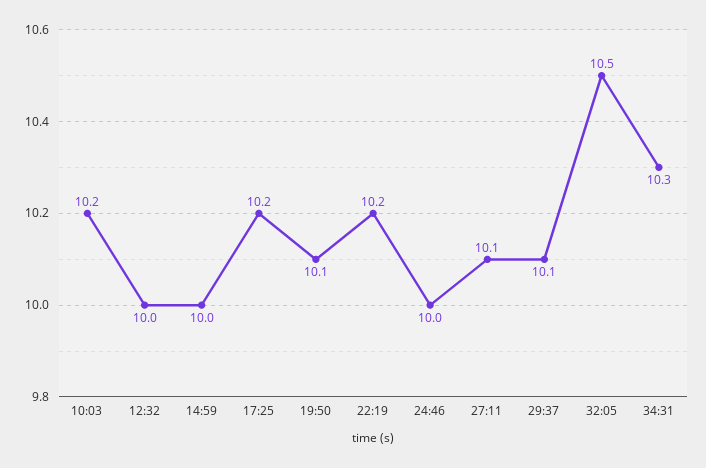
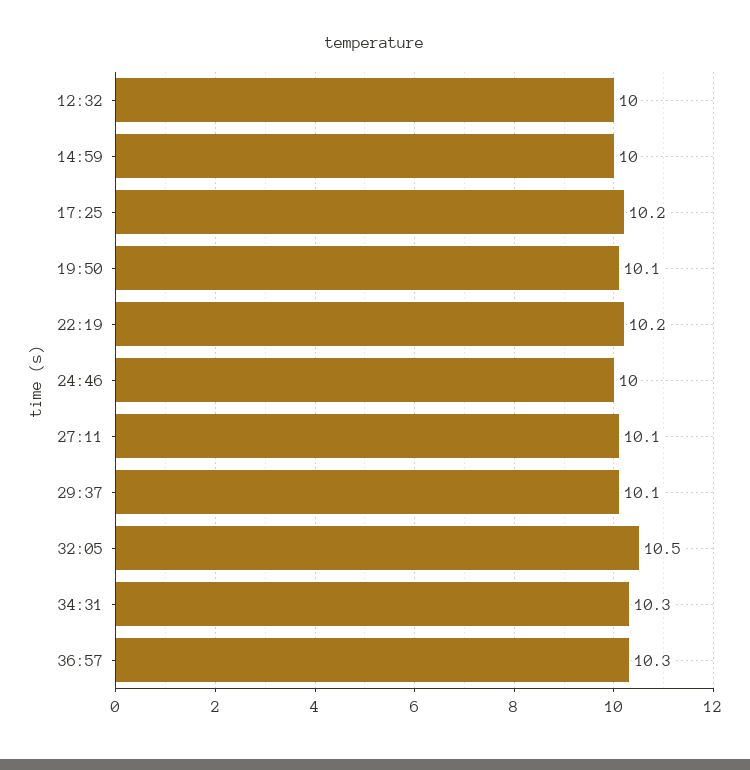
10:03: 10.2 -> none
36:57: none -> 10.3

